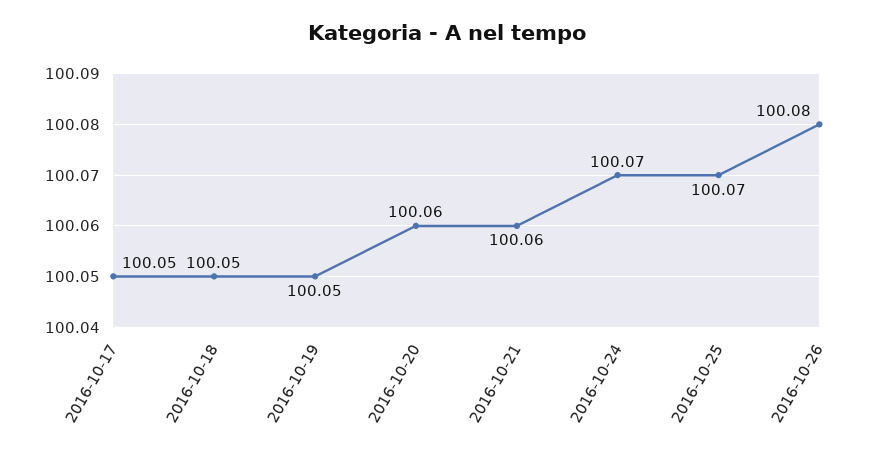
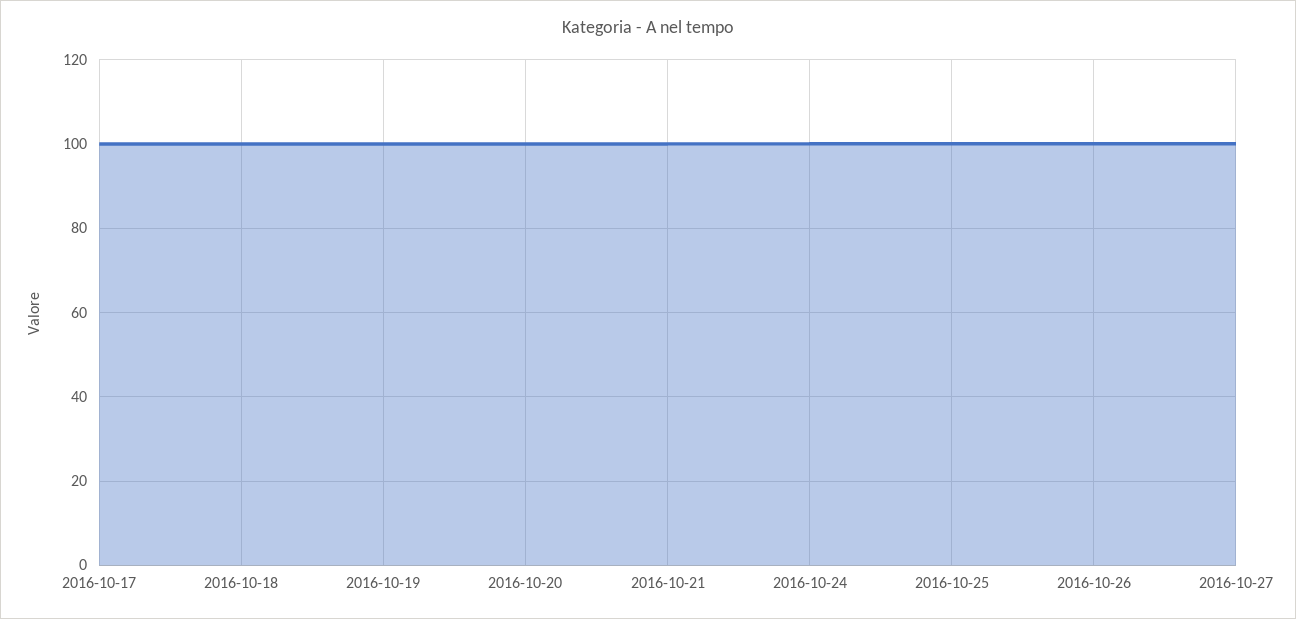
2016-10-27: none -> 100

